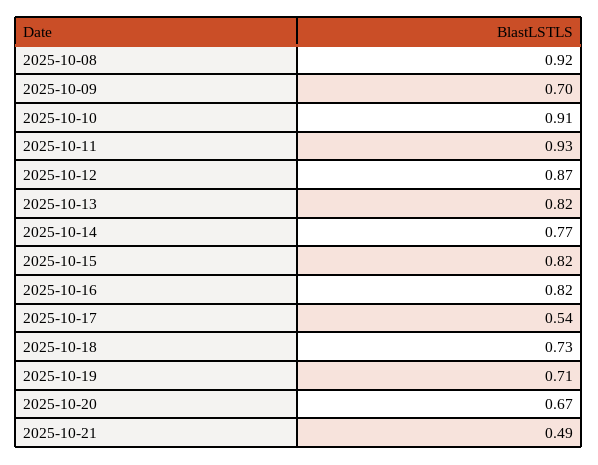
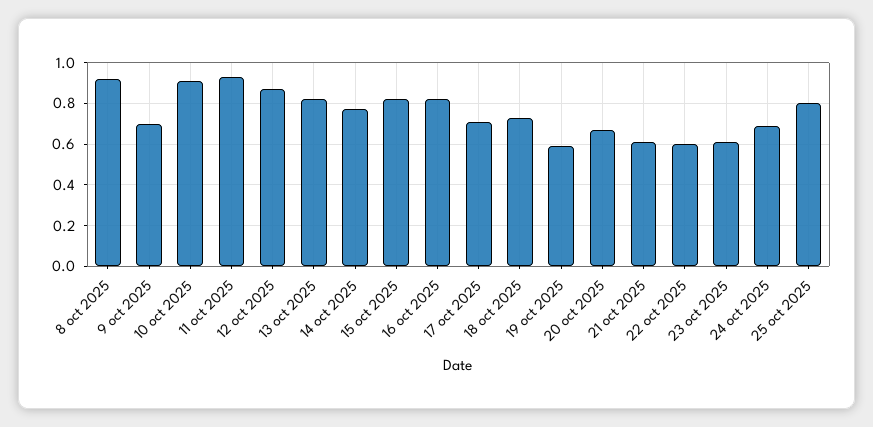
2025-10-17: 0.54 -> 0.7
2025-10-19: 0.71 -> 0.6
2025-10-21: 0.49 -> 0.6
22 oct 2025: none -> 0.6
23 oct 2025: none -> 0.6
24 oct 2025: none -> 0.7
25 oct 2025: none -> 0.8

